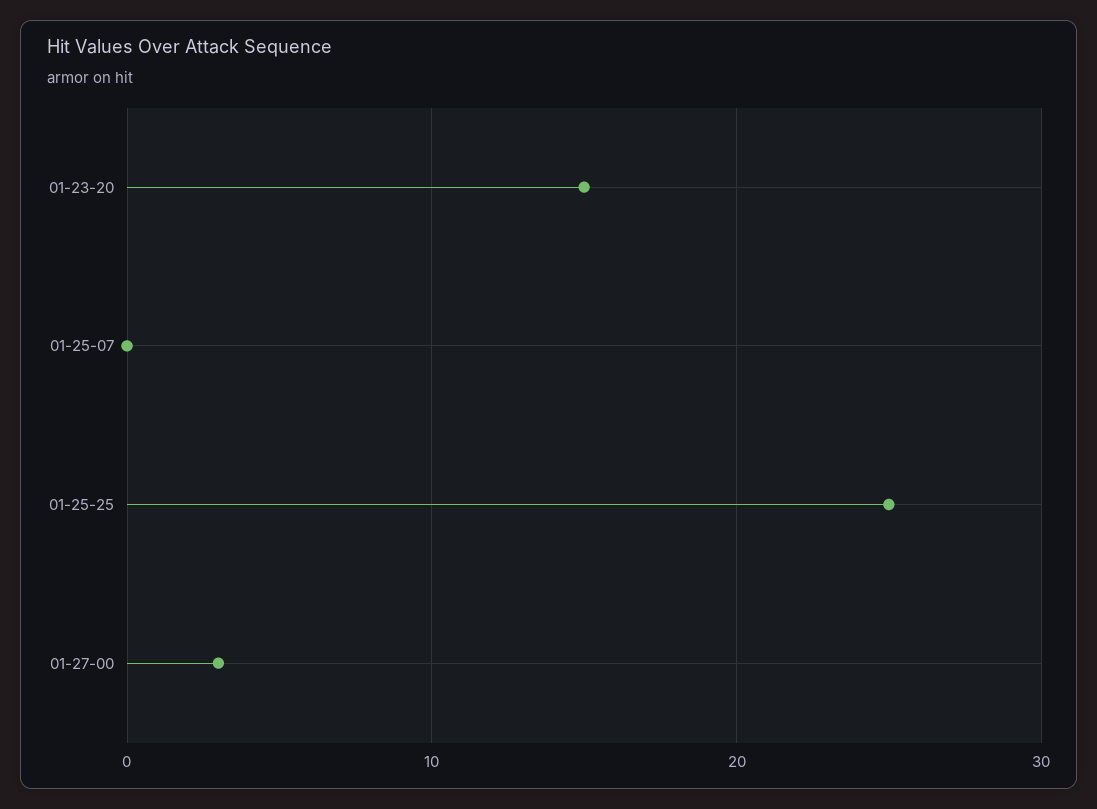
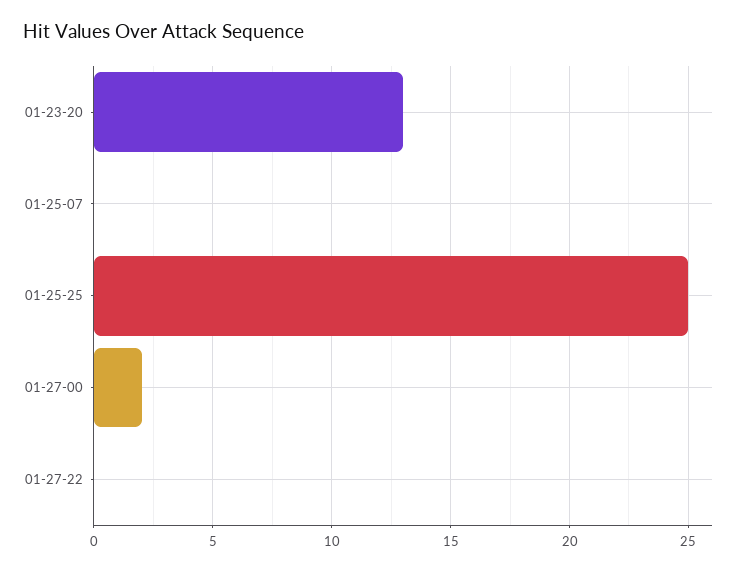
01-23-20: 15 -> 13
01-27-00: 3 -> 2
01-27-22: none -> 0

